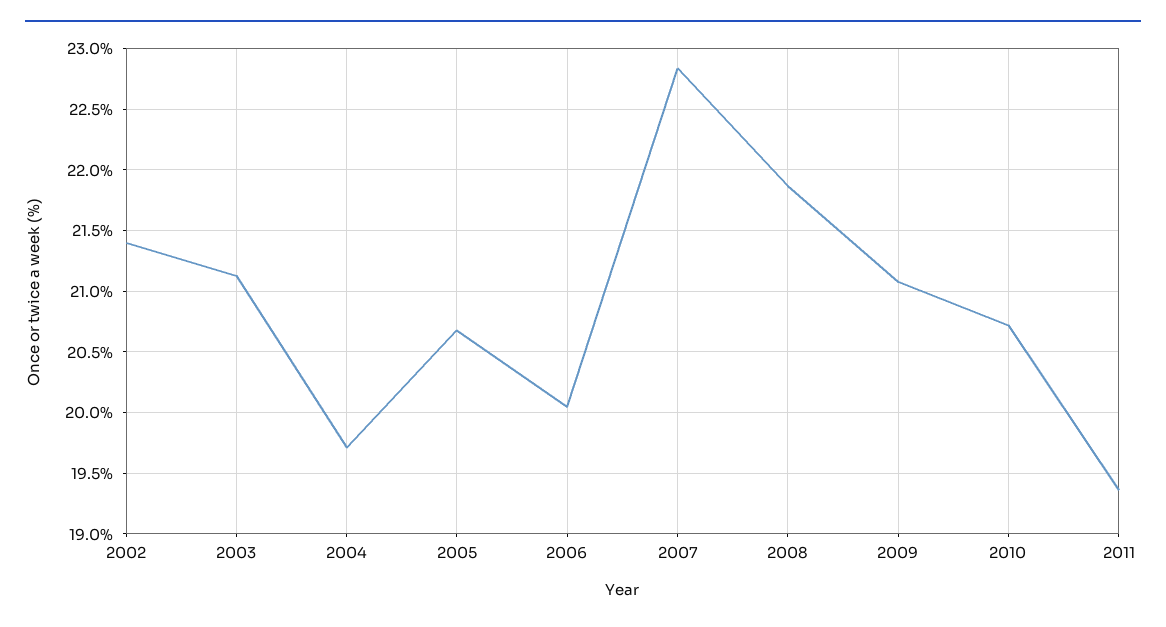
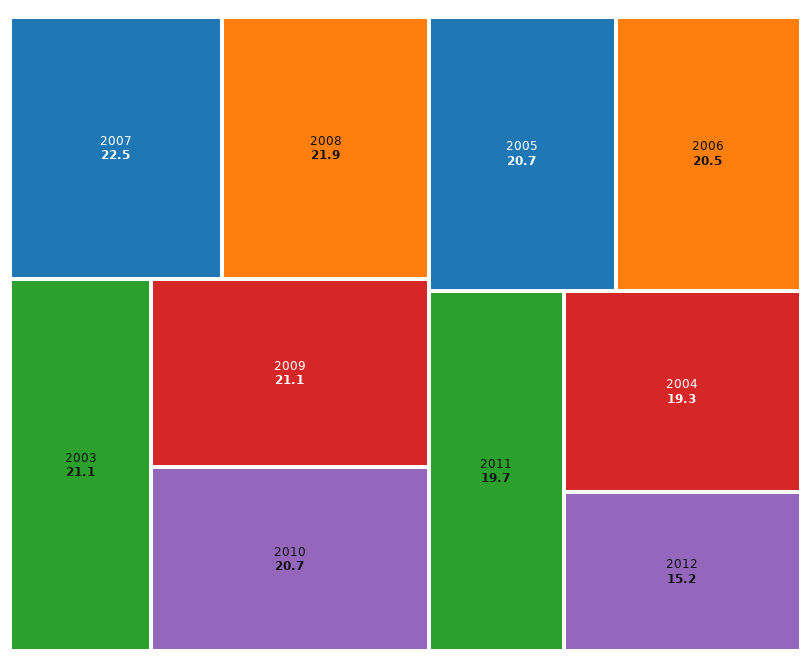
2002: 21.4 -> none
2004: 19.7 -> 19.3
2006: 20.05 -> 20.5
2007: 22.85 -> 22.5
2011: 19.35 -> 19.7
2012: none -> 15.2

